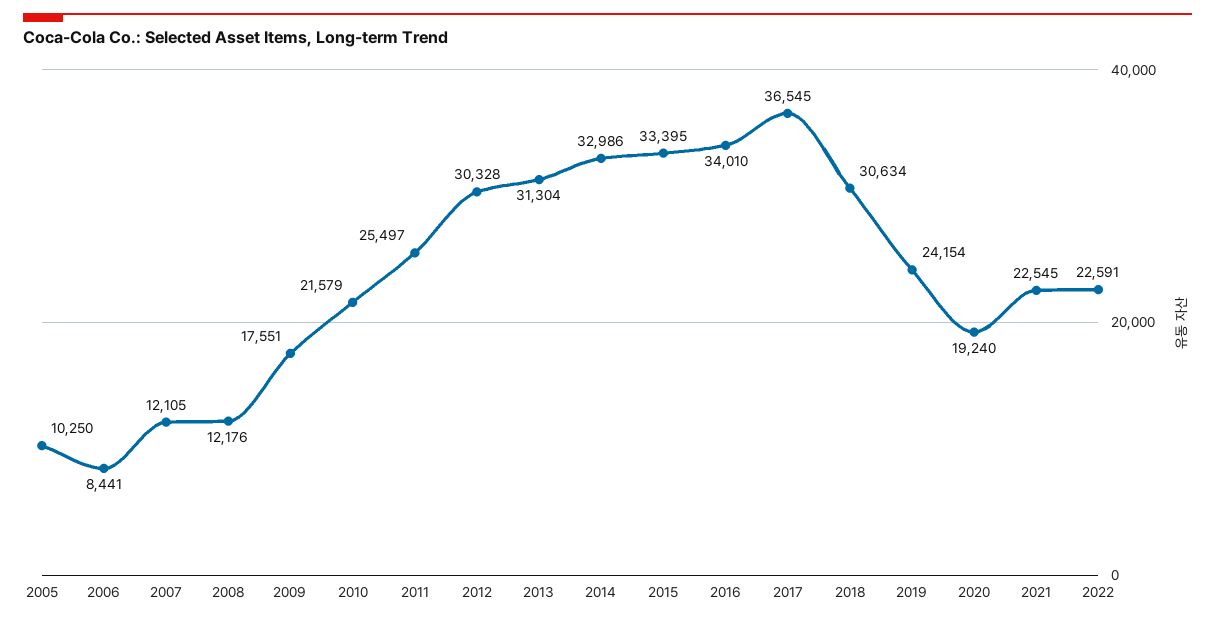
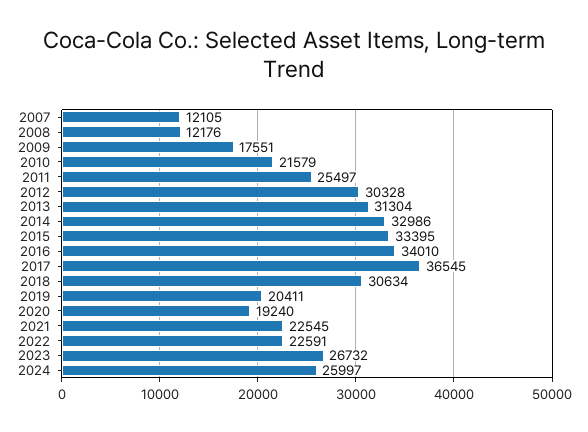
2005: 10250 -> none
2006: 8441 -> none
2019: 24154 -> 20411
2023: none -> 26732
2024: none -> 25997

